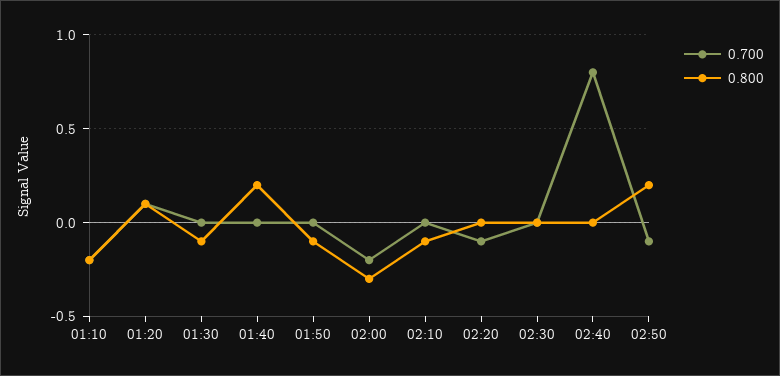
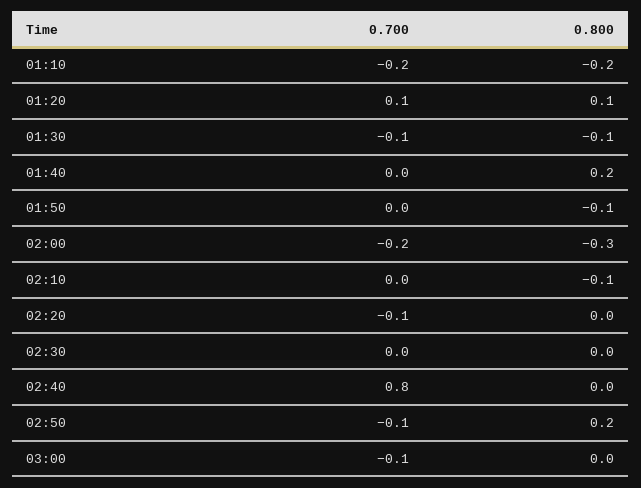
0.700, 01:30: 0 -> -0.1
0.700, 03:00: none -> -0.1
0.800, 03:00: none -> 0

